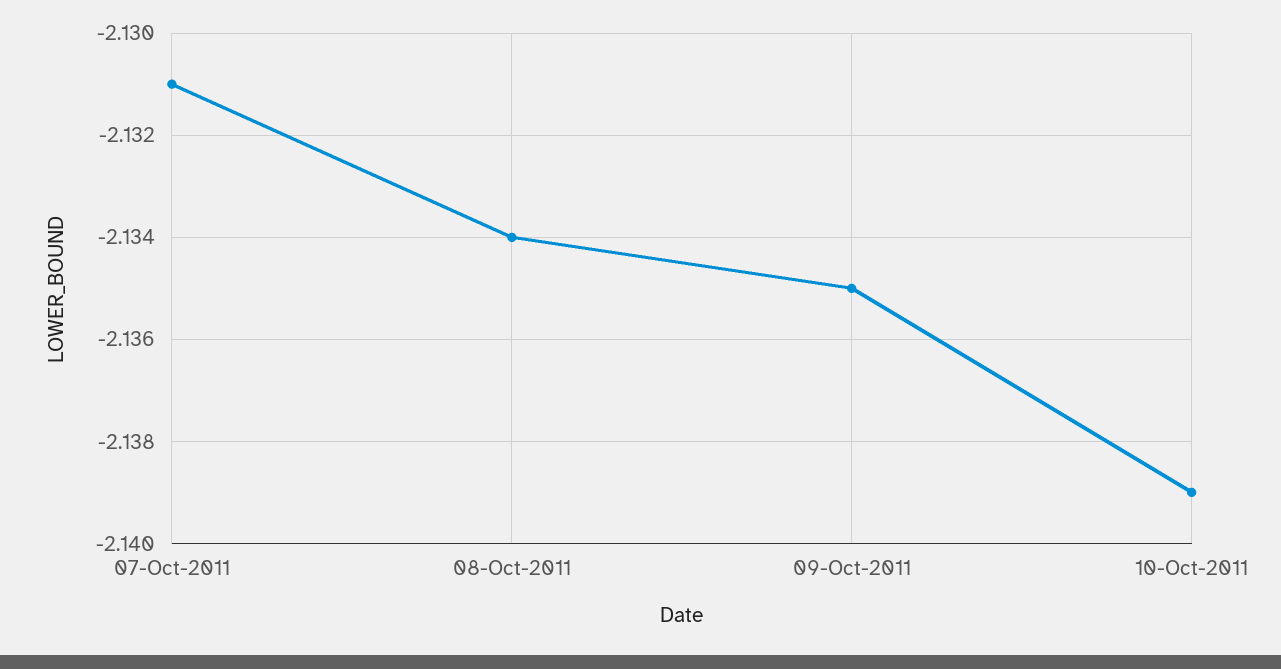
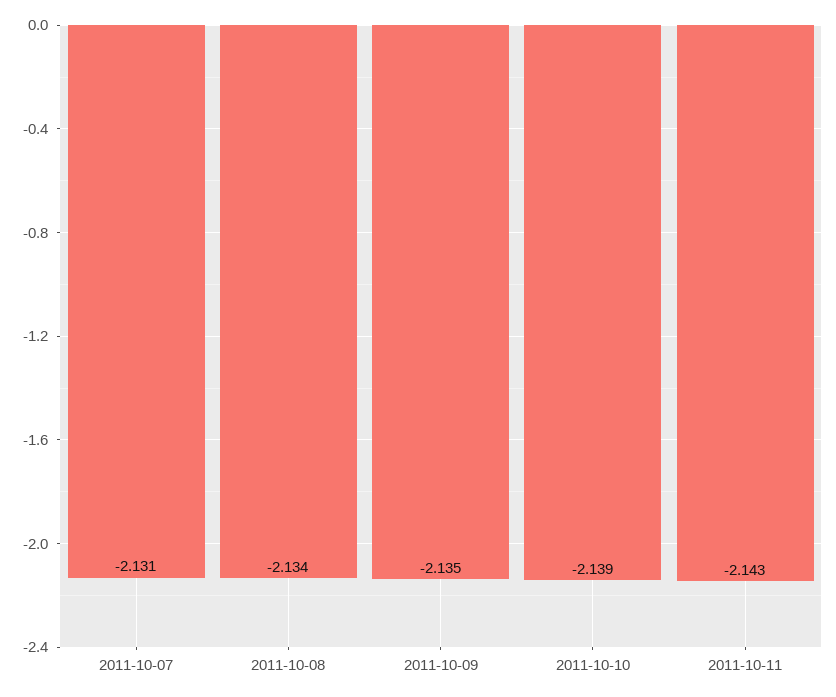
2011-10-11: none -> -2.143

